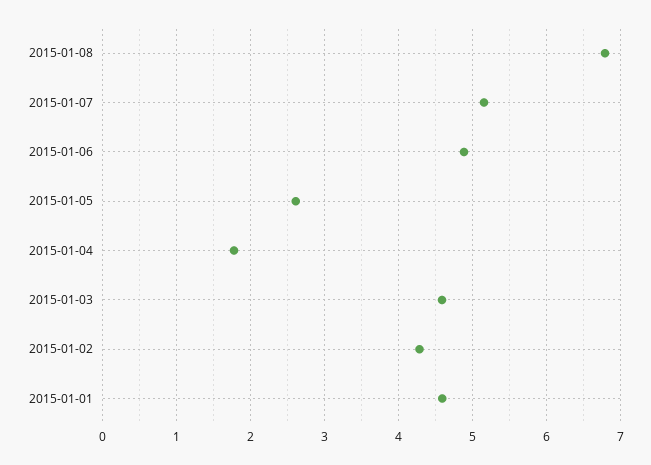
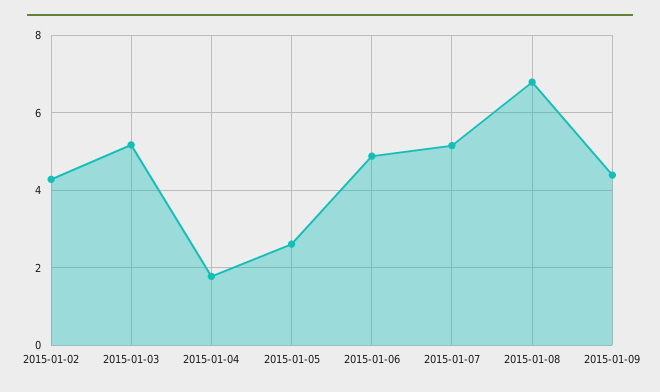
2015-01-03: 4.6 -> 5.2
2015-01-01: 4.6 -> none
2015-01-09: none -> 4.4

